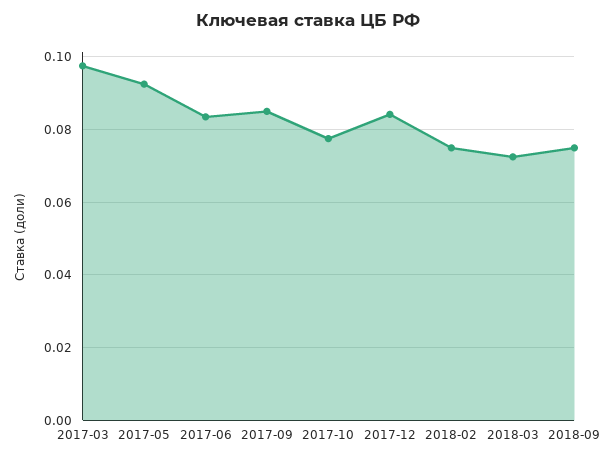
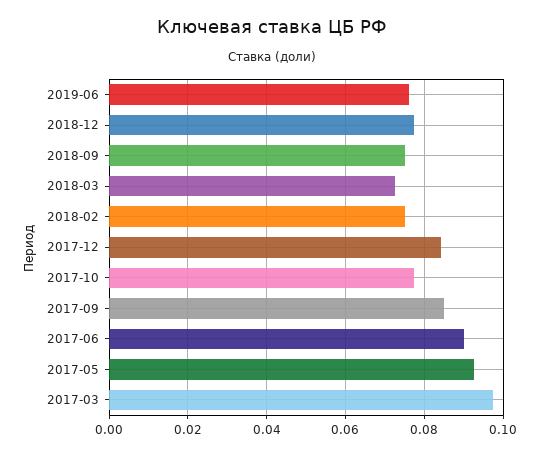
2017-06: 0.084 -> 0.09
2019-06: none -> 0.076
2018-12: none -> 0.078

